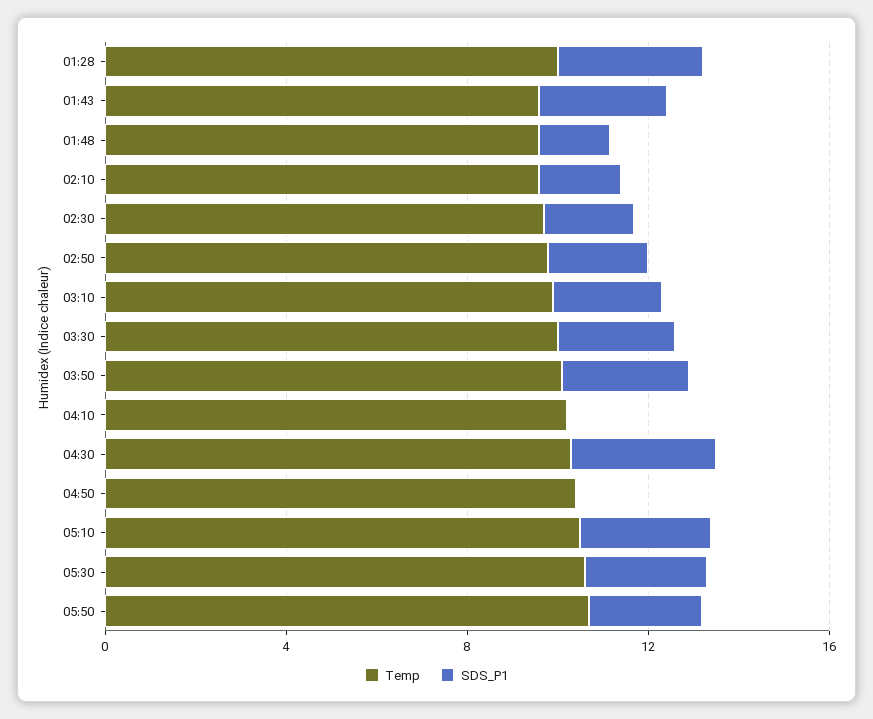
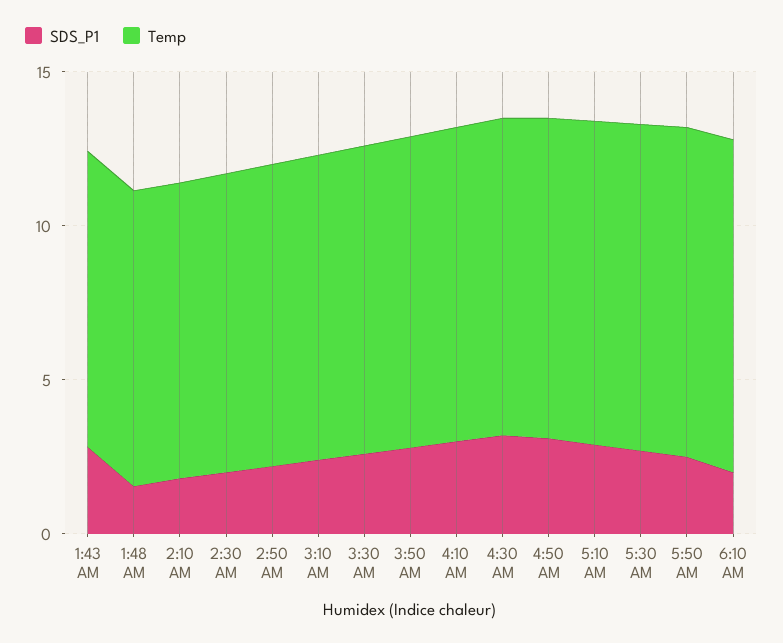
Temp, 01:28: 10 -> none
SDS_P1, 01:28: 3 -> none
SDS_P1, 04:10: 0 -> 3
SDS_P1, 04:50: 0 -> 3
SDS_P1, 6:10 AM: none -> 2
Temp, 6:10 AM: none -> 11

